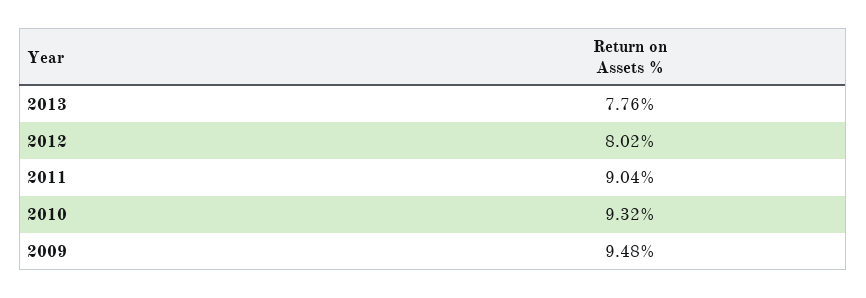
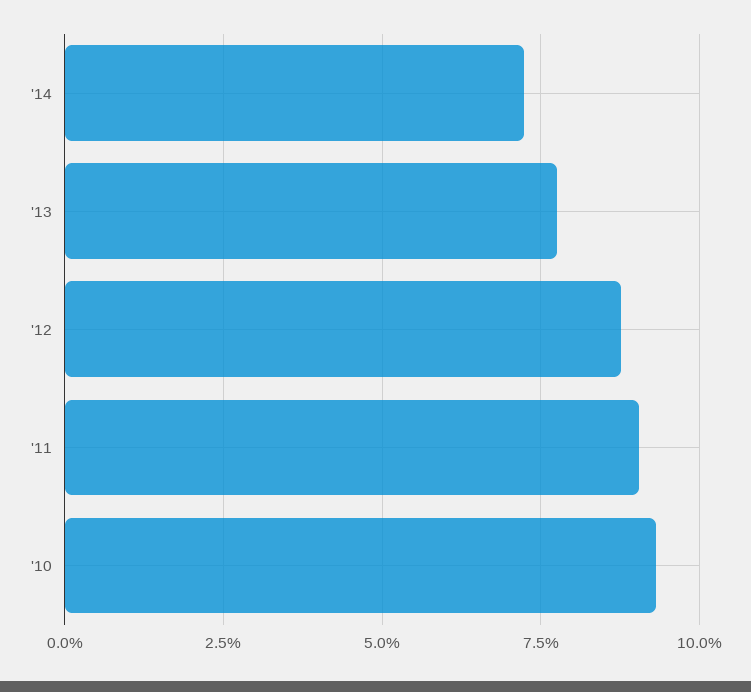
2012: 8.02 -> 8.75
2009: 9.48 -> none
'14: none -> 7.25

